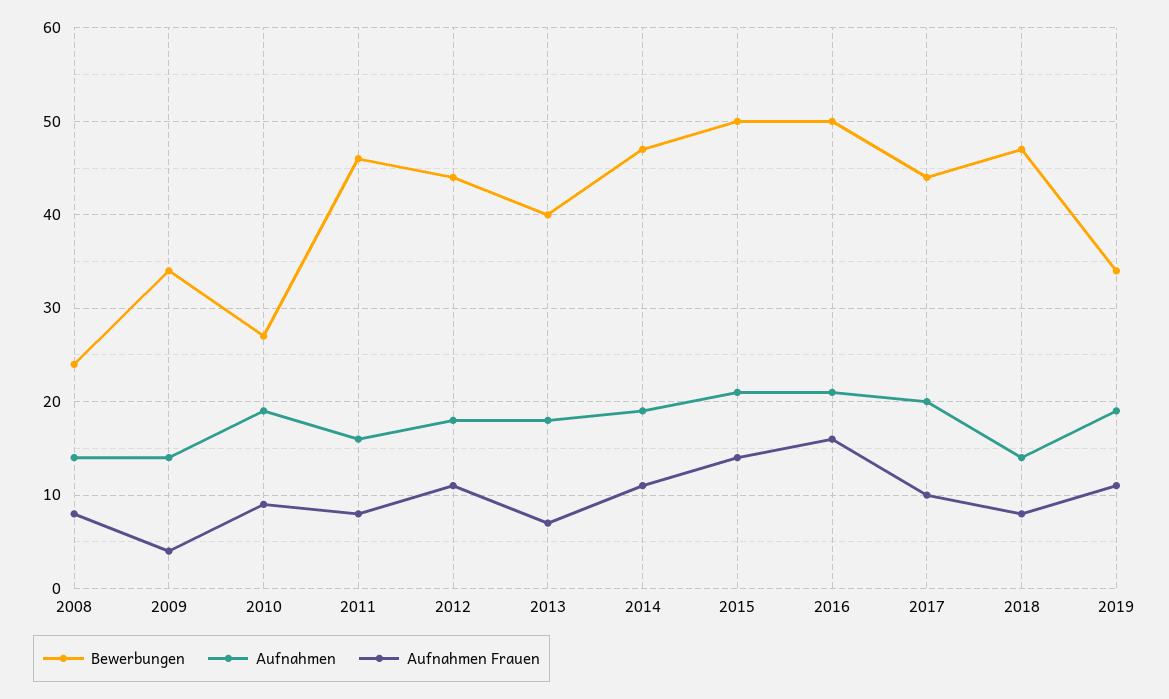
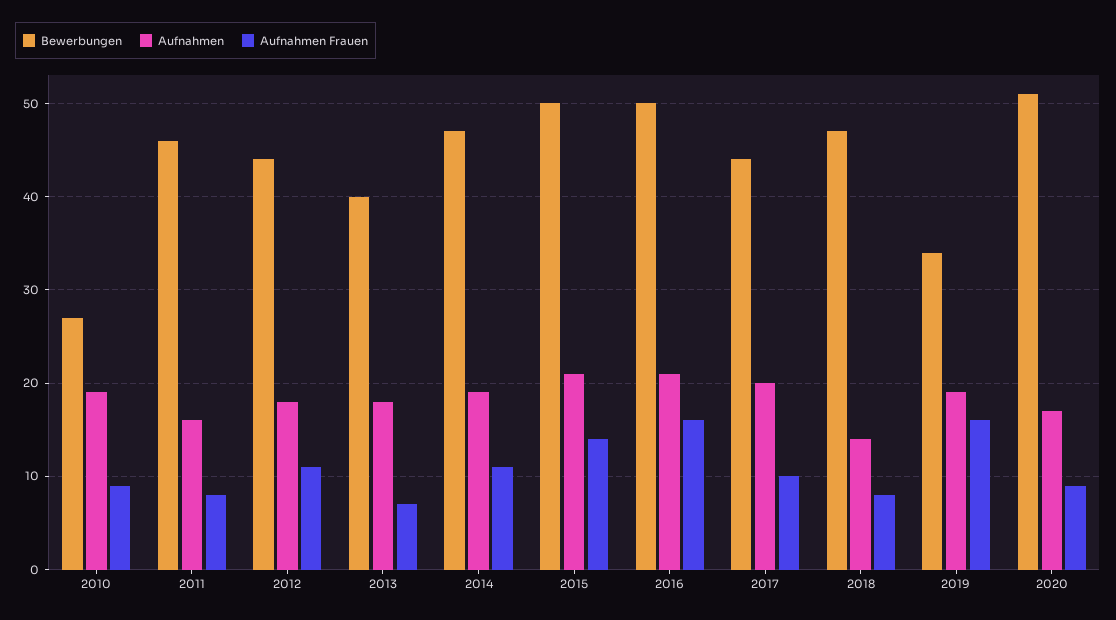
Bewerbungen, 2008: 24 -> none
Aufnahmen, 2008: 14 -> none
Aufnahmen Frauen, 2008: 8 -> none
Bewerbungen, 2009: 34 -> none
Aufnahmen, 2009: 14 -> none
Aufnahmen Frauen, 2009: 4 -> none
Aufnahmen Frauen, 2019: 11 -> 16
Bewerbungen, 2020: none -> 51
Aufnahmen, 2020: none -> 17
Aufnahmen Frauen, 2020: none -> 9

